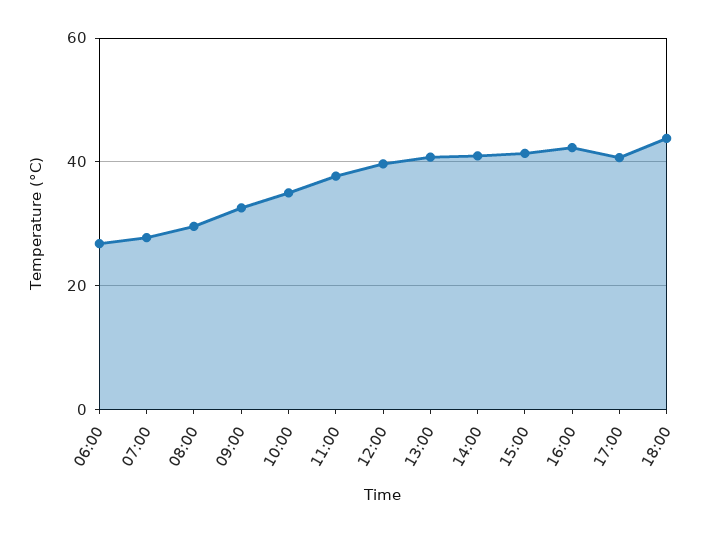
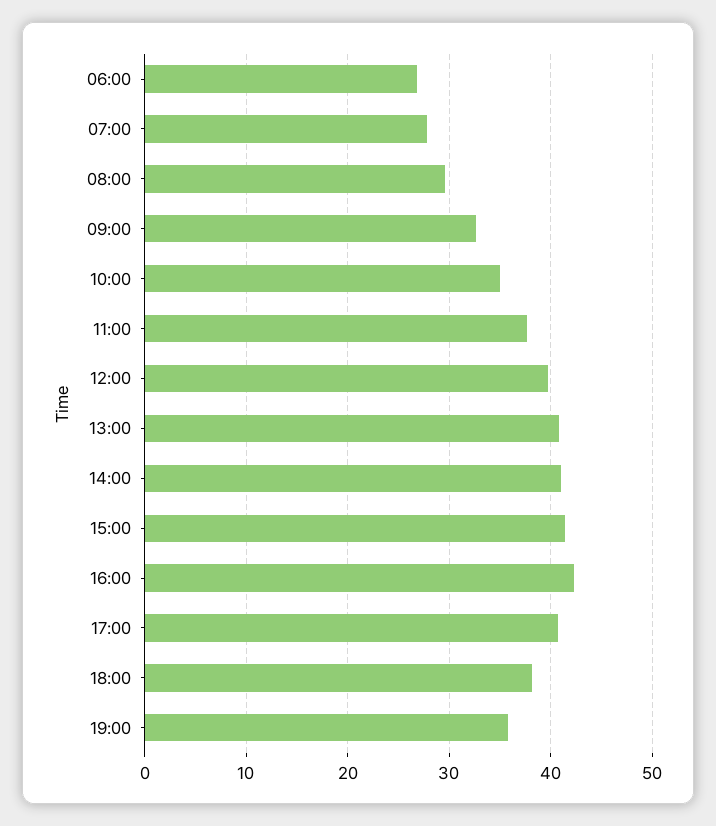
18:00: 44 -> 38
19:00: none -> 36

